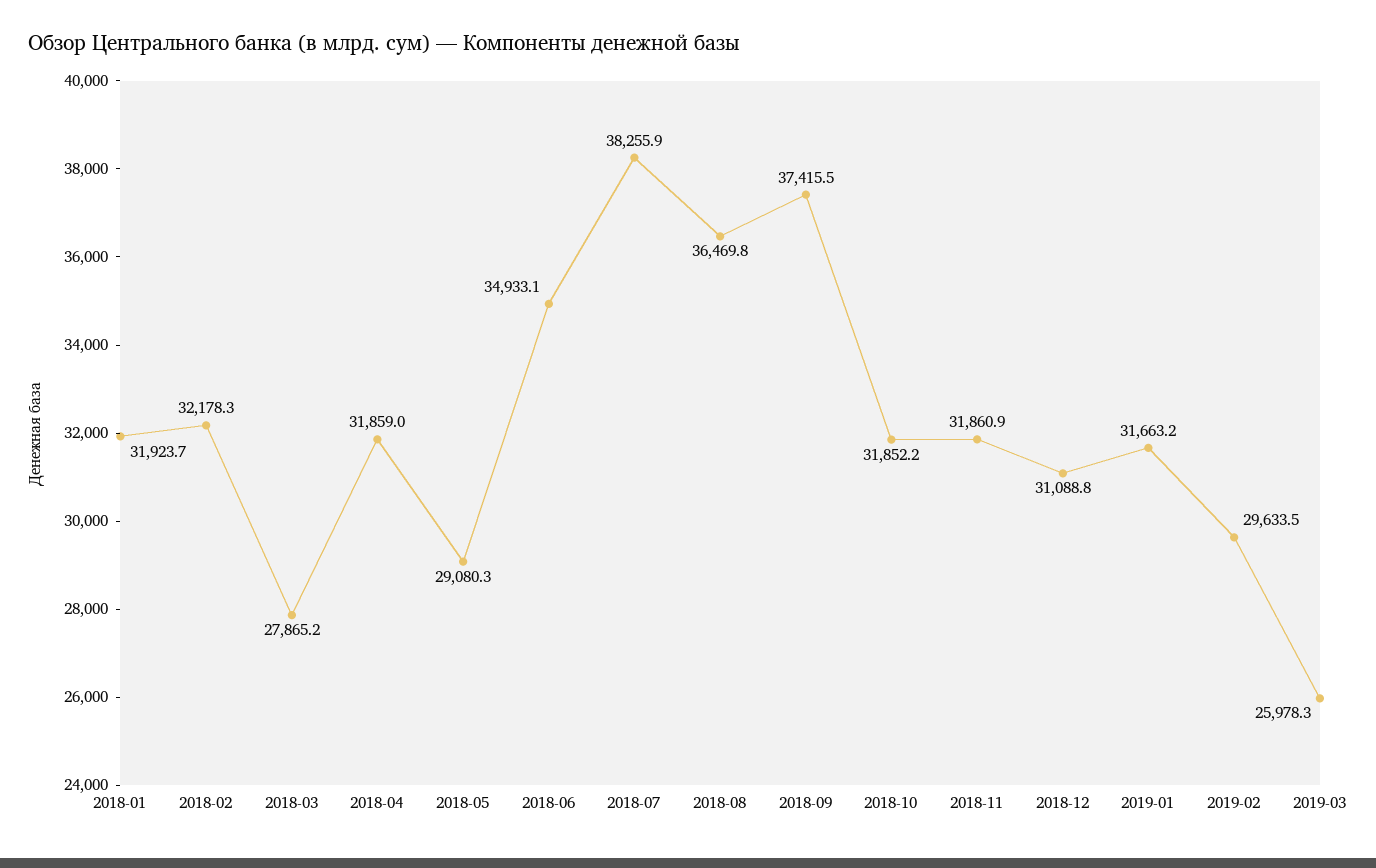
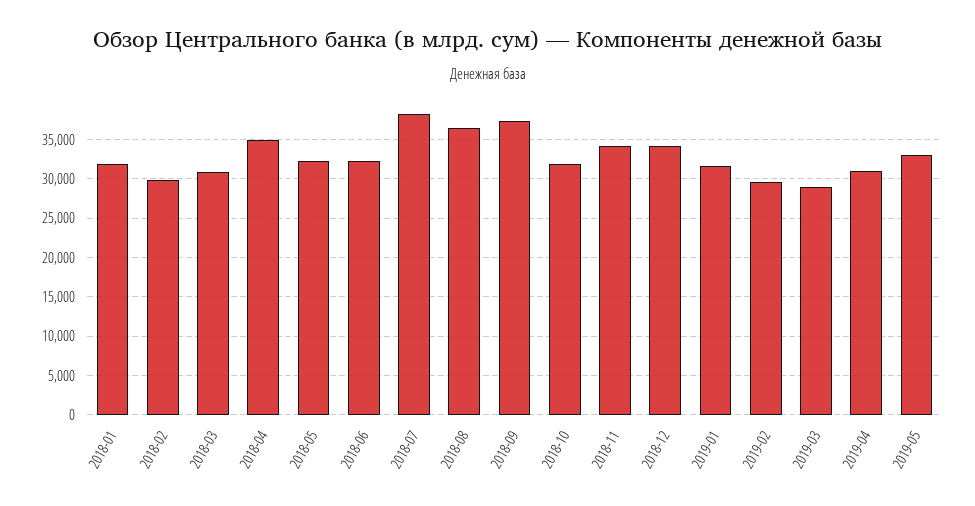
2018-02: 32178.3 -> 30000
2018-03: 27865.2 -> 31000
2018-04: 31859 -> 35000
2018-05: 29080.3 -> 32000
2018-06: 34933.1 -> 32000
2018-11: 31860.9 -> 34000
2018-12: 31088.8 -> 34000
2019-03: 25978.3 -> 29000
2019-04: none -> 31000
2019-05: none -> 33000

